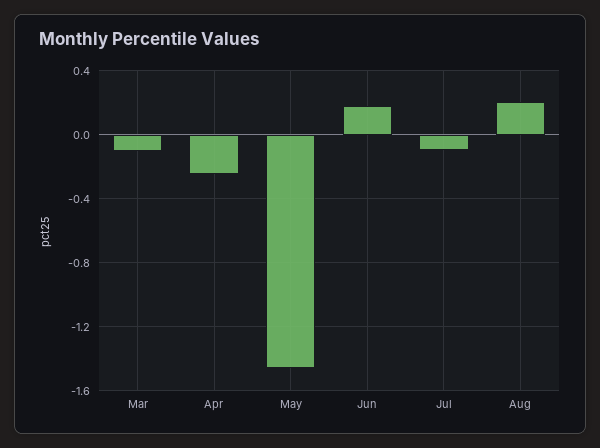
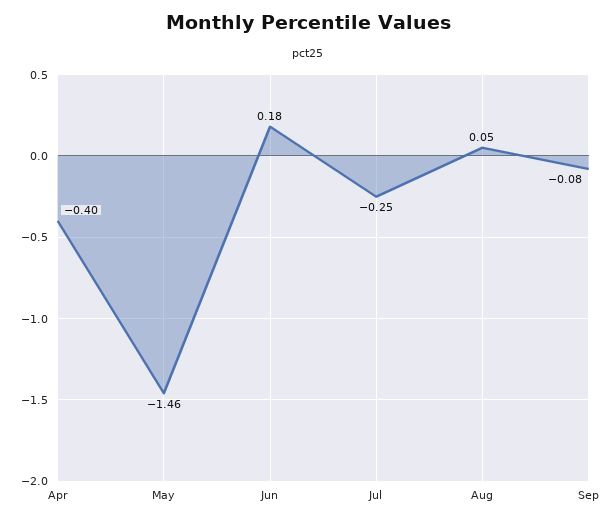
Mar: -0.1 -> none
Apr: -0.25 -> -0.4
Jul: -0.1 -> -0.25
Aug: 0.2 -> 0.05
Sep: none -> -0.08

